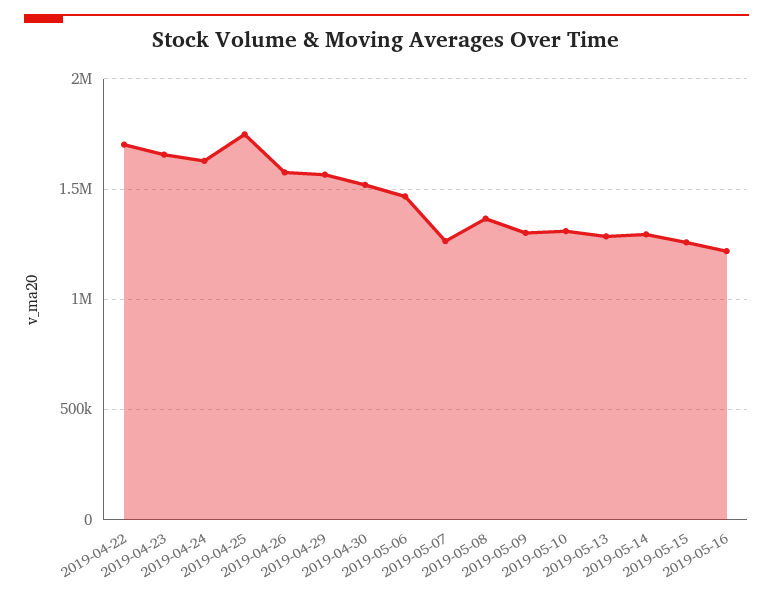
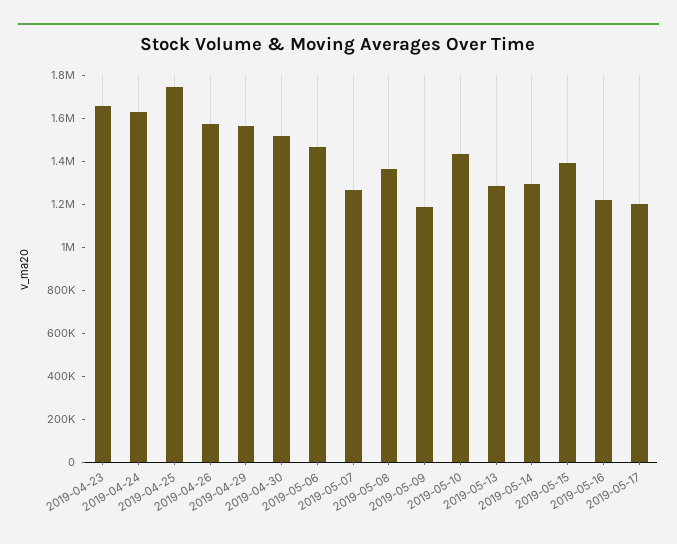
2019-04-22: 1700000 -> none
2019-05-09: 1300000 -> 1200000
2019-05-10: 1300000 -> 1450000
2019-05-15: 1250000 -> 1400000
2019-05-17: none -> 1200000

